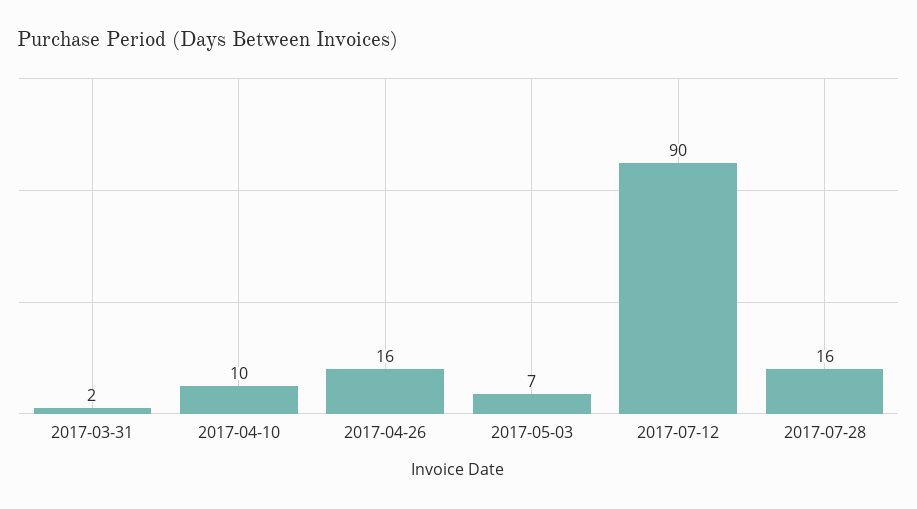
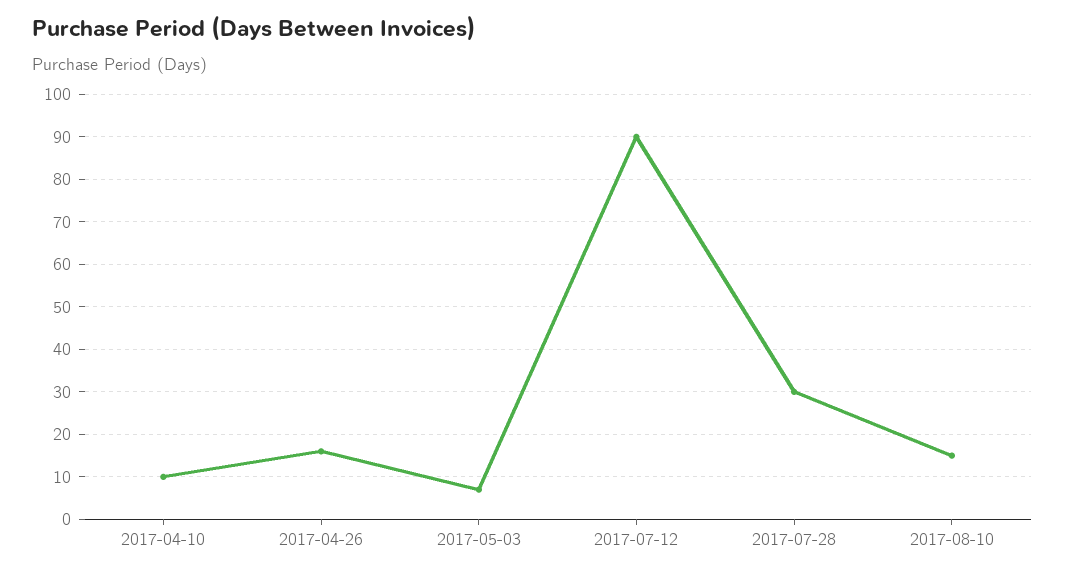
2017-03-31: 2 -> none
2017-07-28: 16 -> 30
2017-08-10: none -> 15

